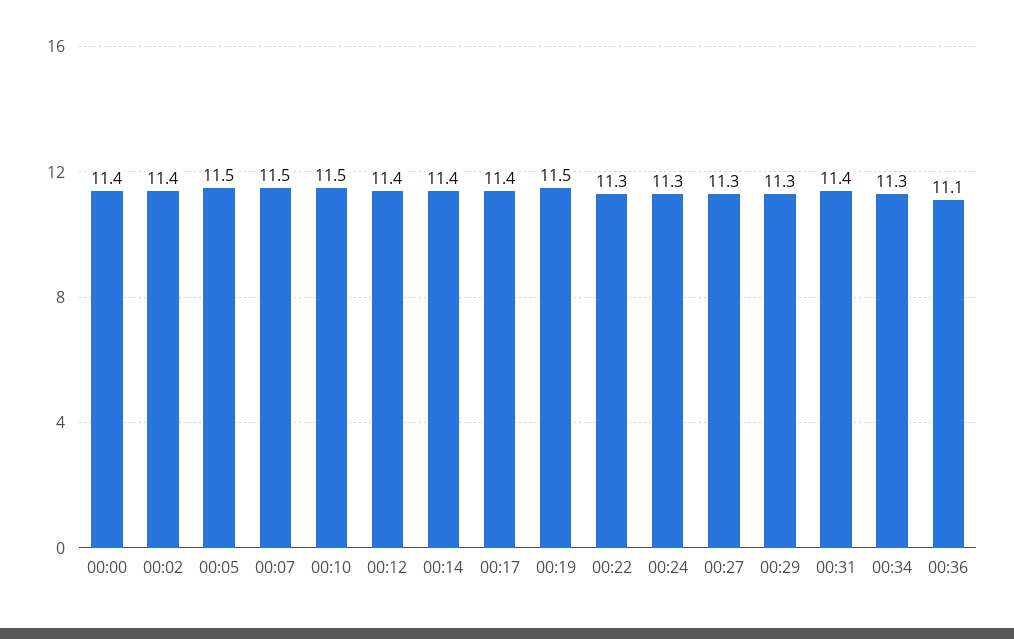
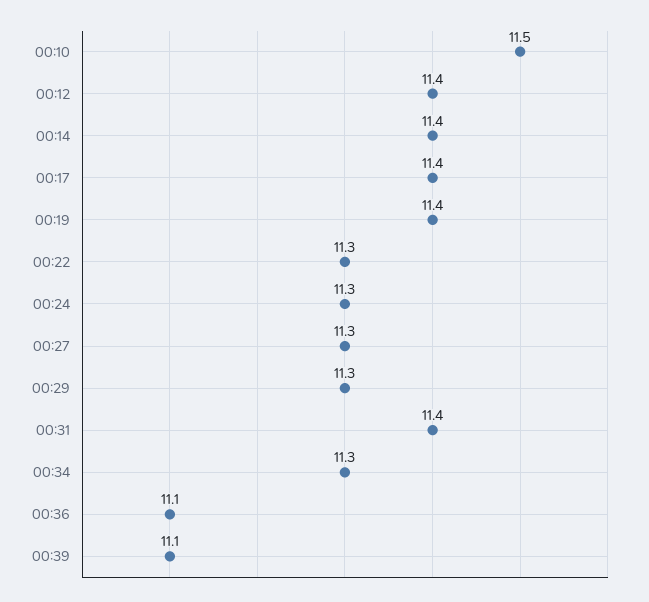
00:00: 11.4 -> none
00:02: 11.4 -> none
00:05: 11.5 -> none
00:07: 11.5 -> none
00:19: 11.5 -> 11.4
00:39: none -> 11.1

